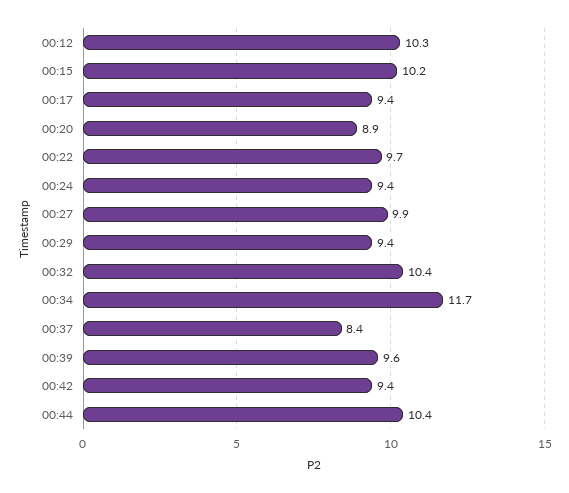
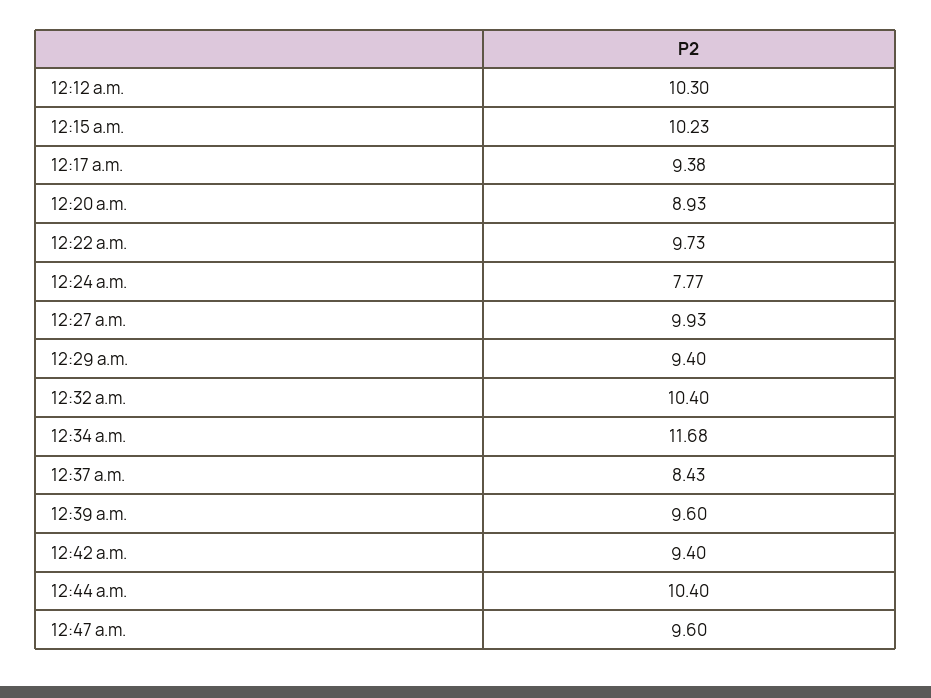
00:24: 9.4 -> 7.77
12:47 a.m.: none -> 9.6

